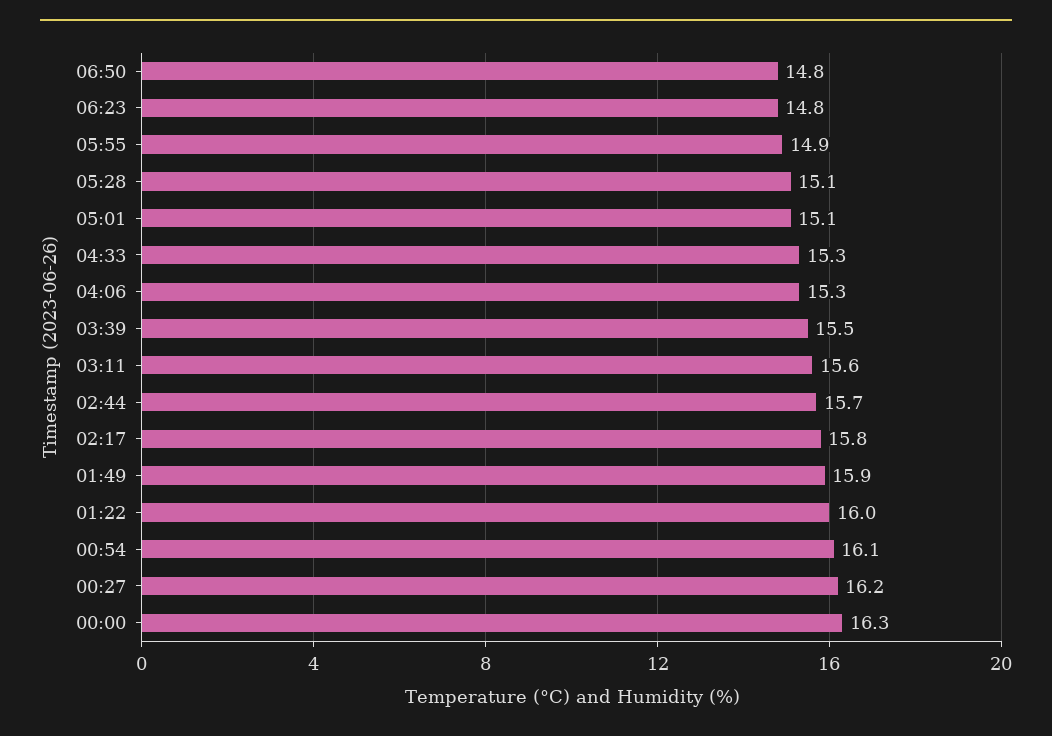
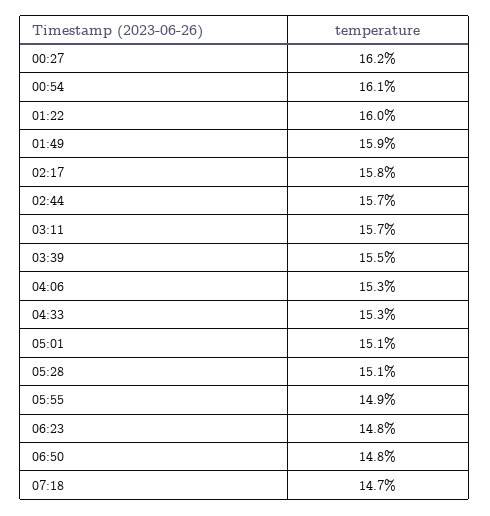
03:11: 15.6 -> 15.7
00:00: 16.3 -> none
07:18: none -> 14.7

